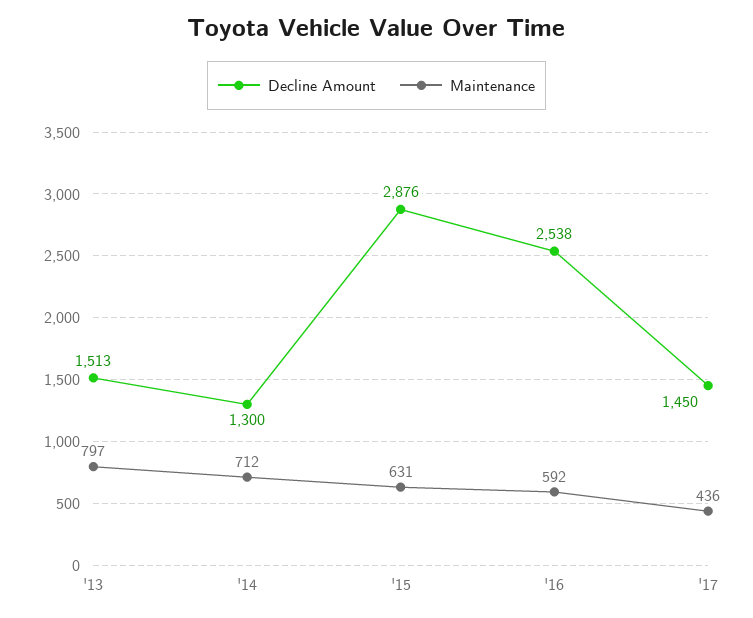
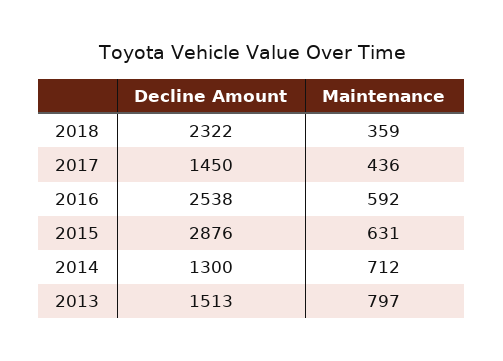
Decline Amount, 2018: none -> 2322
Maintenance, 2018: none -> 359

